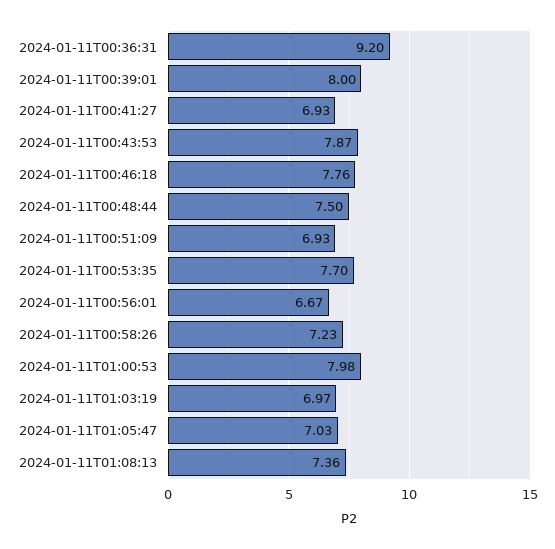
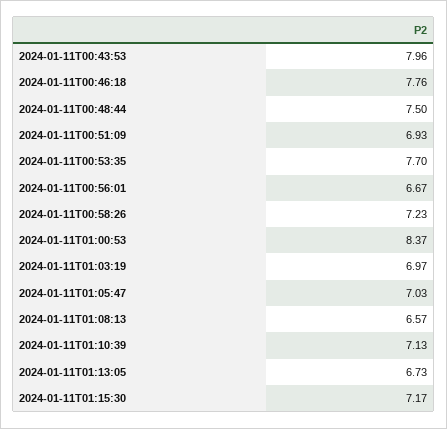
2024-01-11T00:36:31: 9.2 -> none
2024-01-11T00:39:01: 8 -> none
2024-01-11T00:41:27: 6.93 -> none
2024-01-11T00:43:53: 7.87 -> 7.96
2024-01-11T01:00:53: 7.98 -> 8.37
2024-01-11T01:08:13: 7.36 -> 6.57
2024-01-11T01:10:39: none -> 7.13
2024-01-11T01:13:05: none -> 6.73
2024-01-11T01:15:30: none -> 7.17

